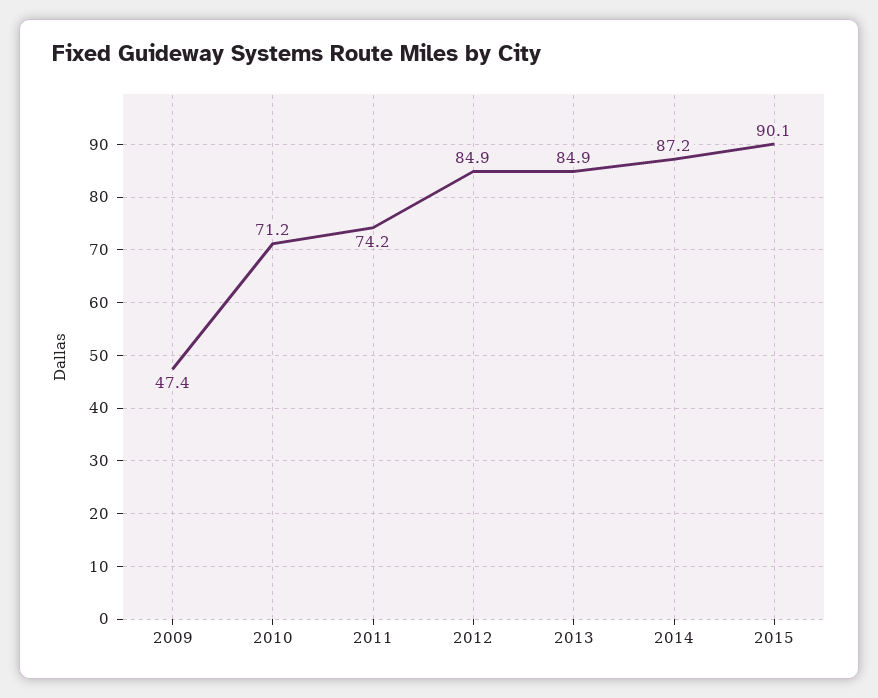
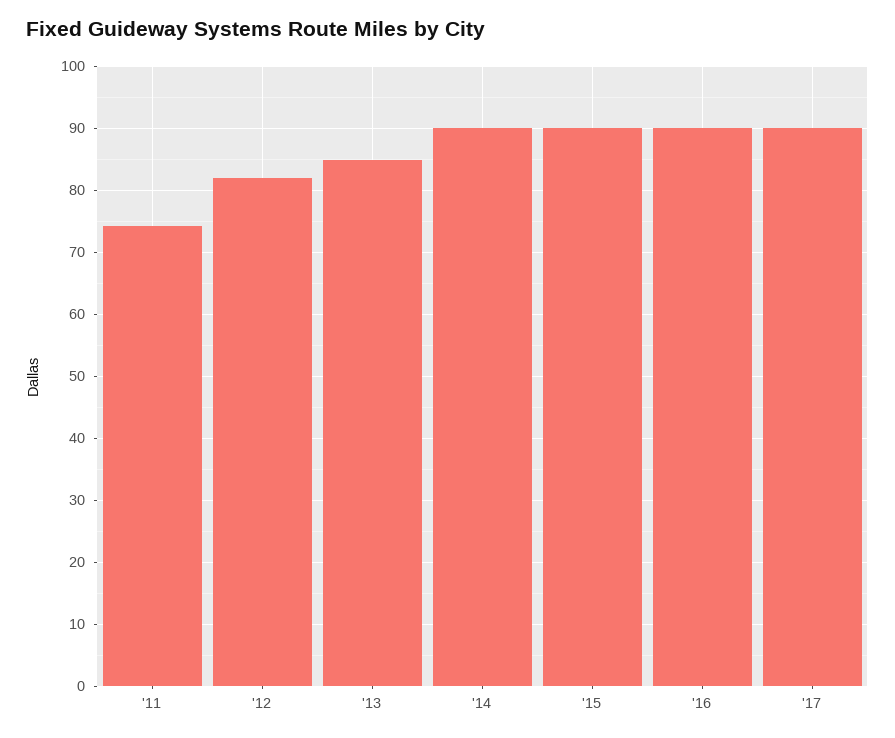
2009: 47.4 -> none
2010: 71.2 -> none
2012: 84.9 -> 82
2014: 87.2 -> 90
'16: none -> 90
'17: none -> 90

